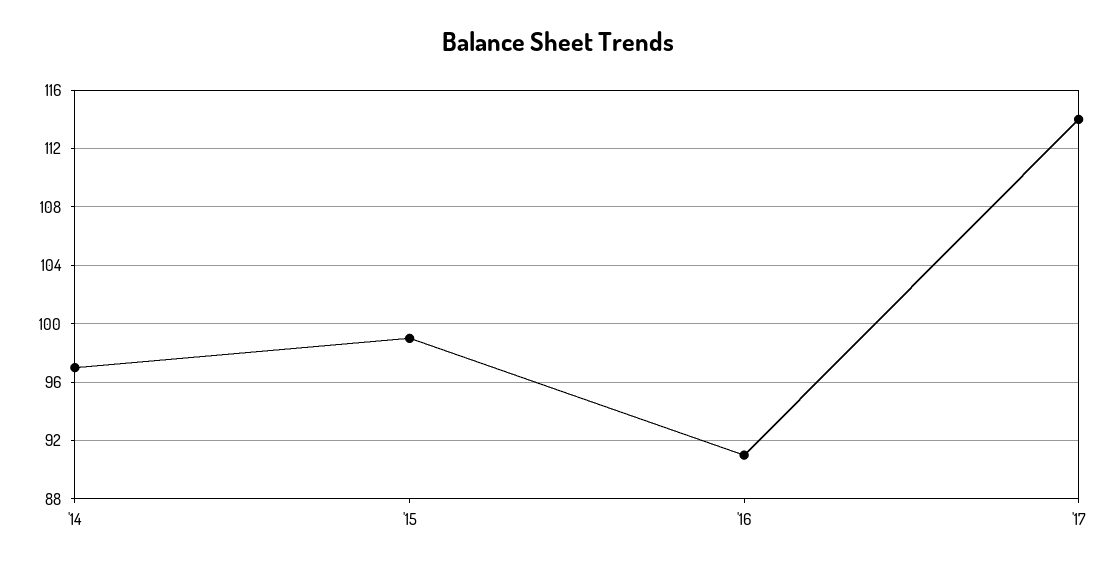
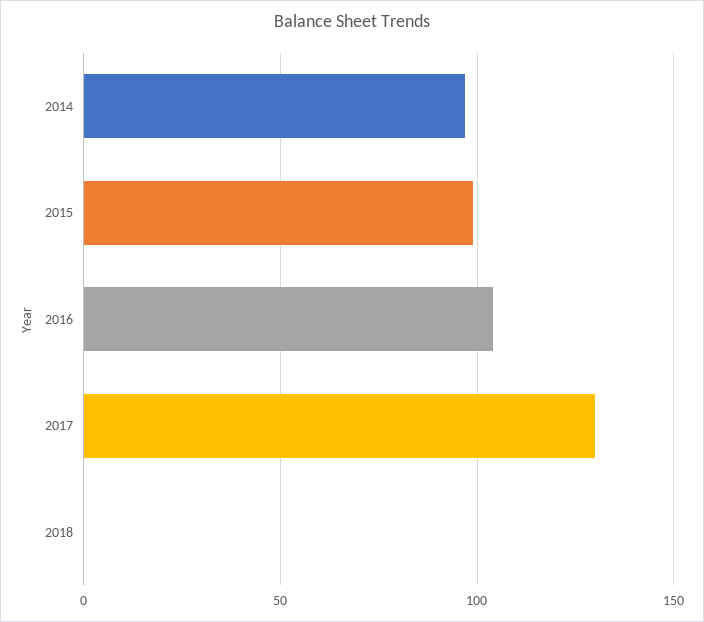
'16: 91 -> 105
'17: 114 -> 130
2018: none -> 0

